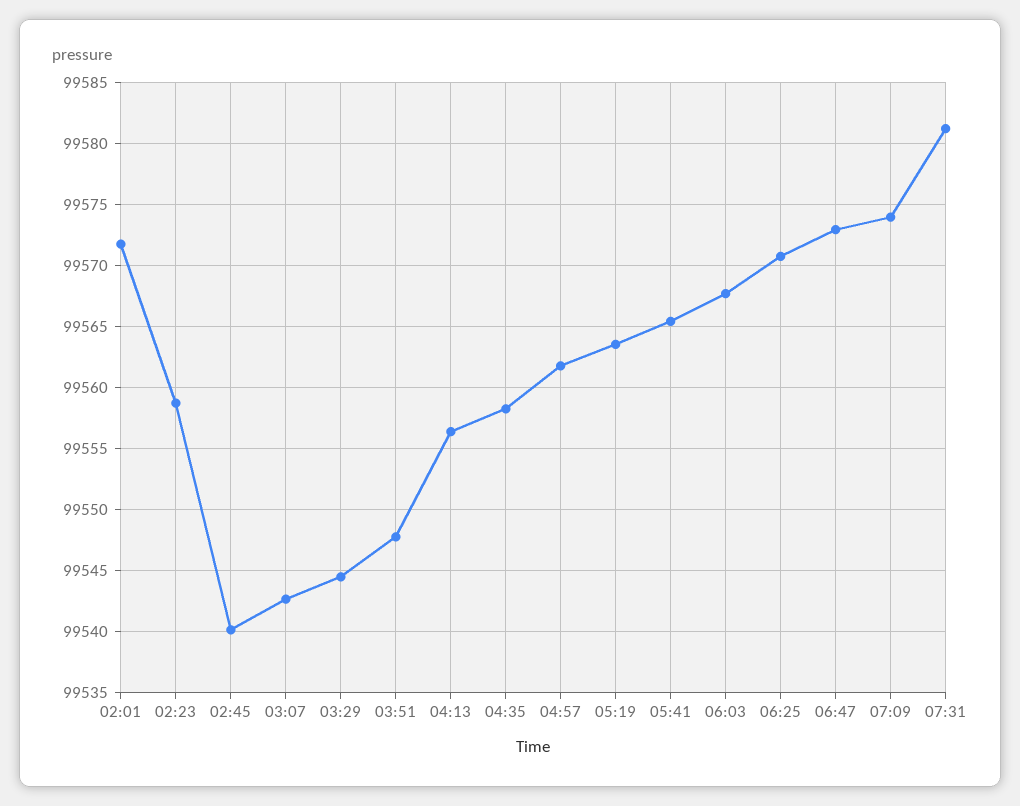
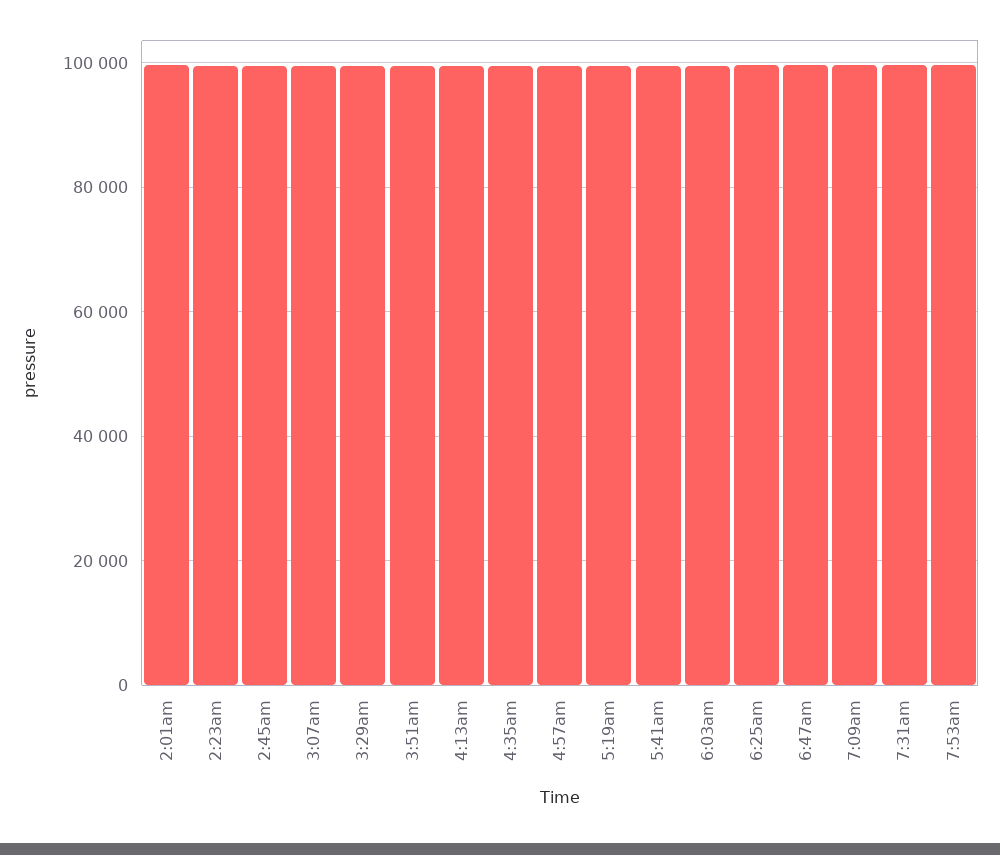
7:53am: none -> 100000

